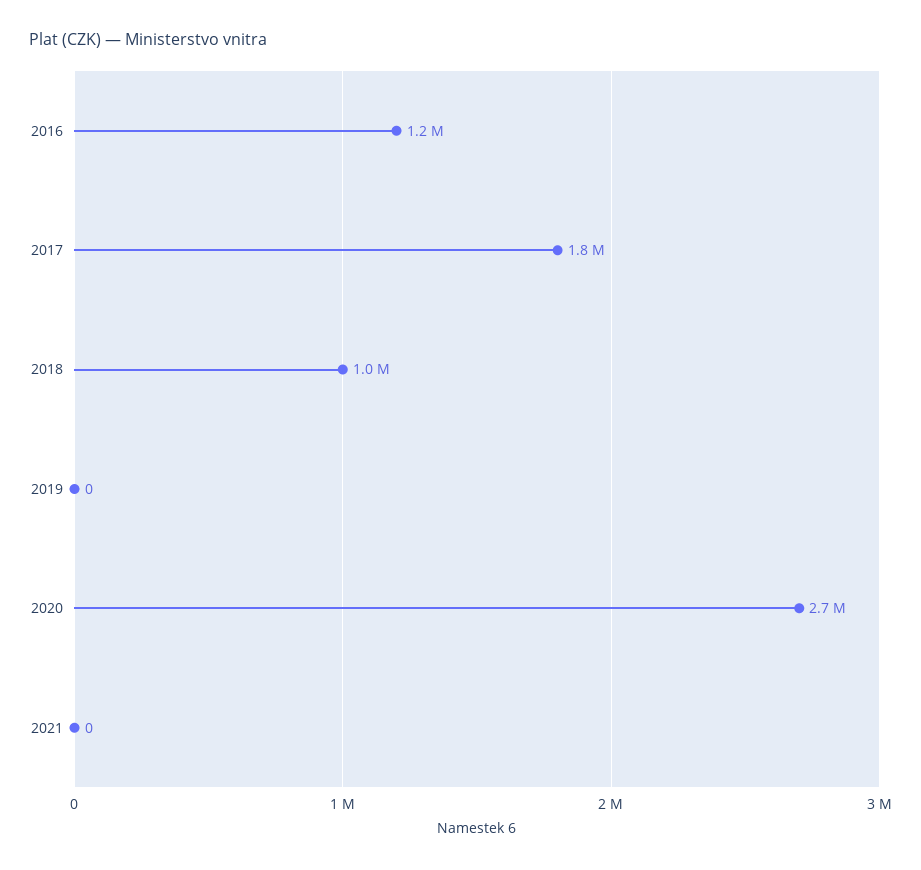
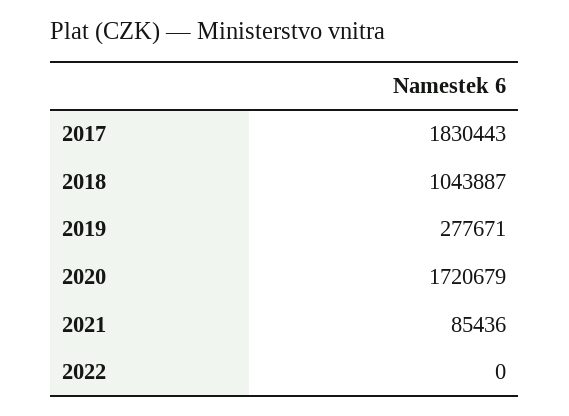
2016: 1200000 -> none
2019: 0 -> 277671
2020: 2700000 -> 1720679
2021: 0 -> 85436
2022: none -> 0

